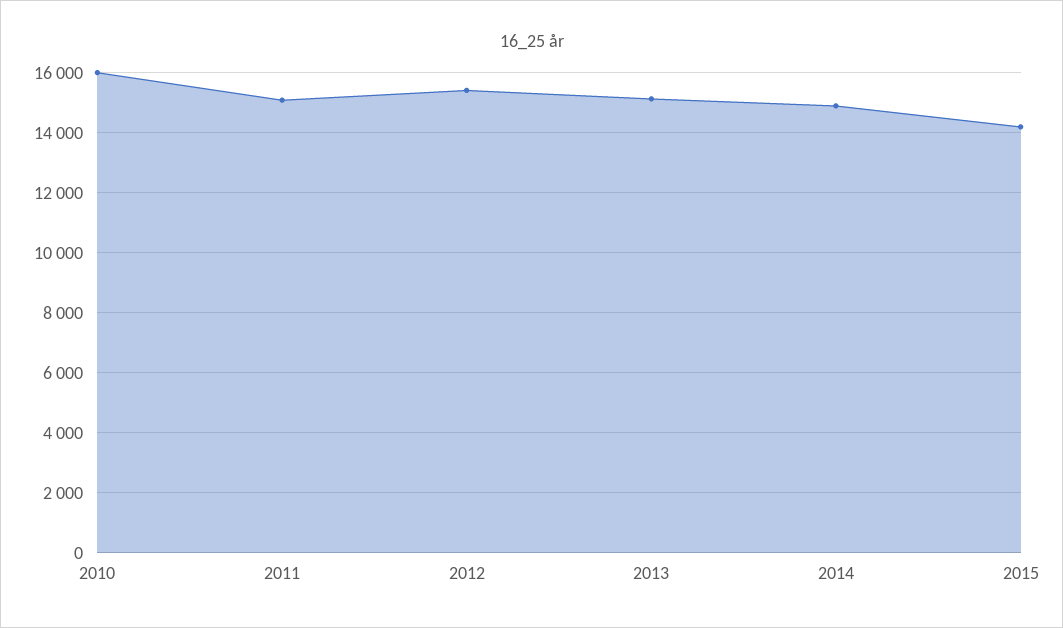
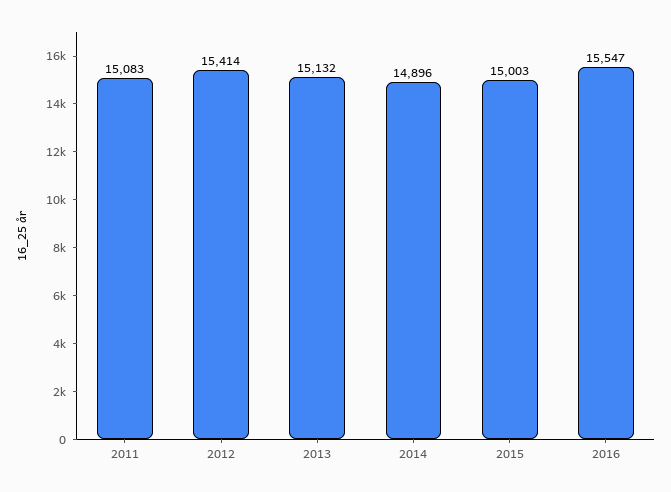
2010: 16000 -> none
2015: 14200 -> 15003
2016: none -> 15547

